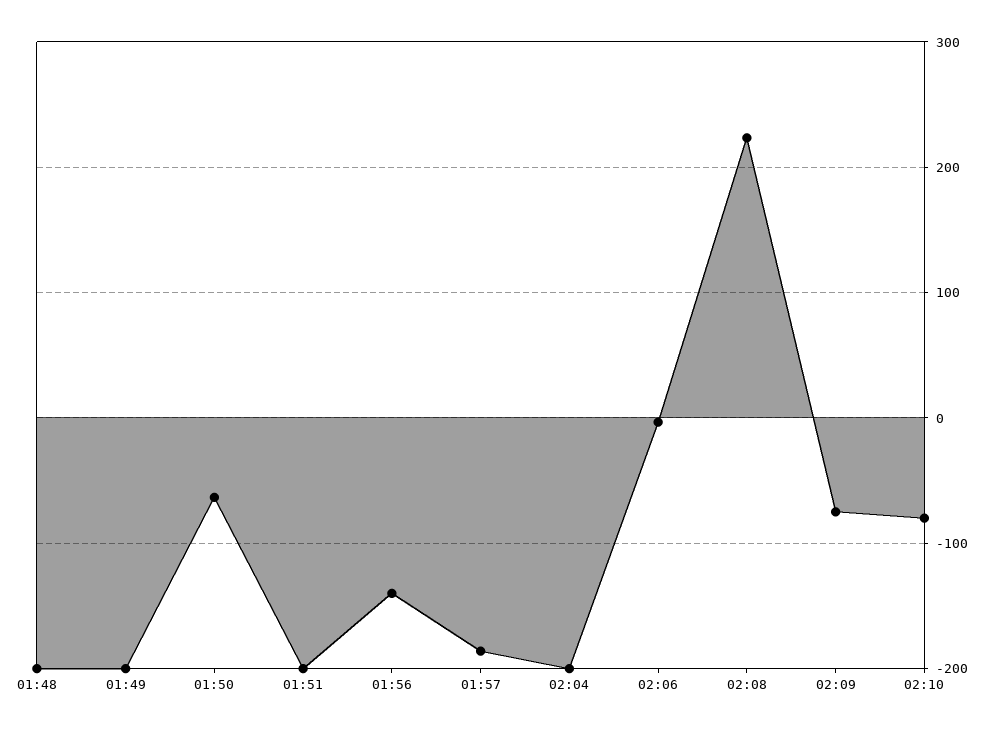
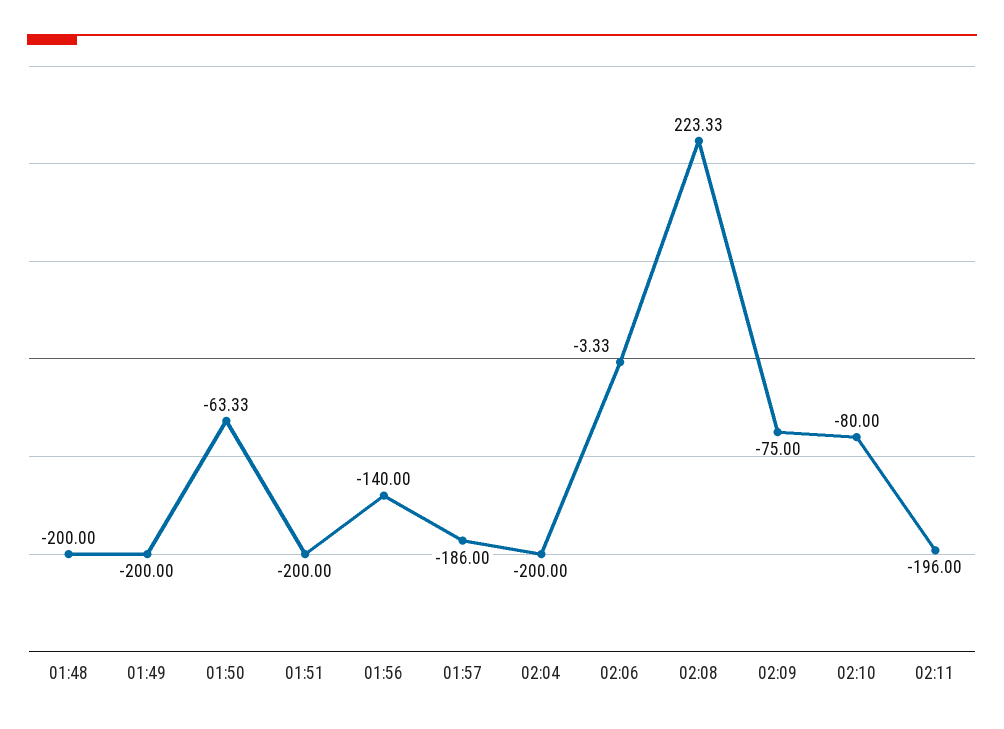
02:11: none -> -196

